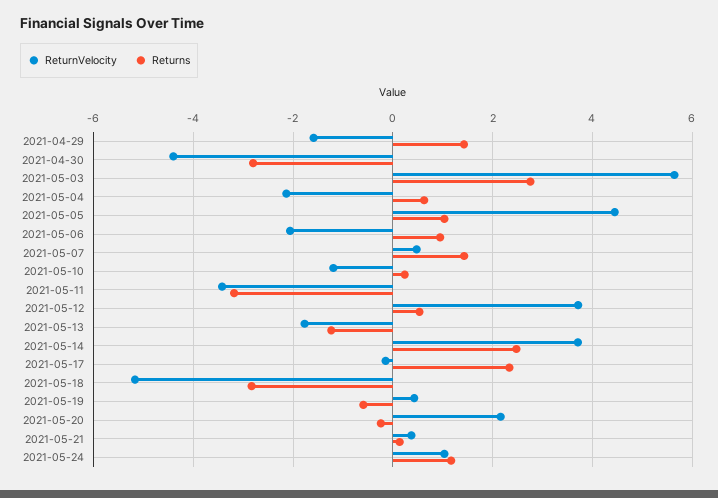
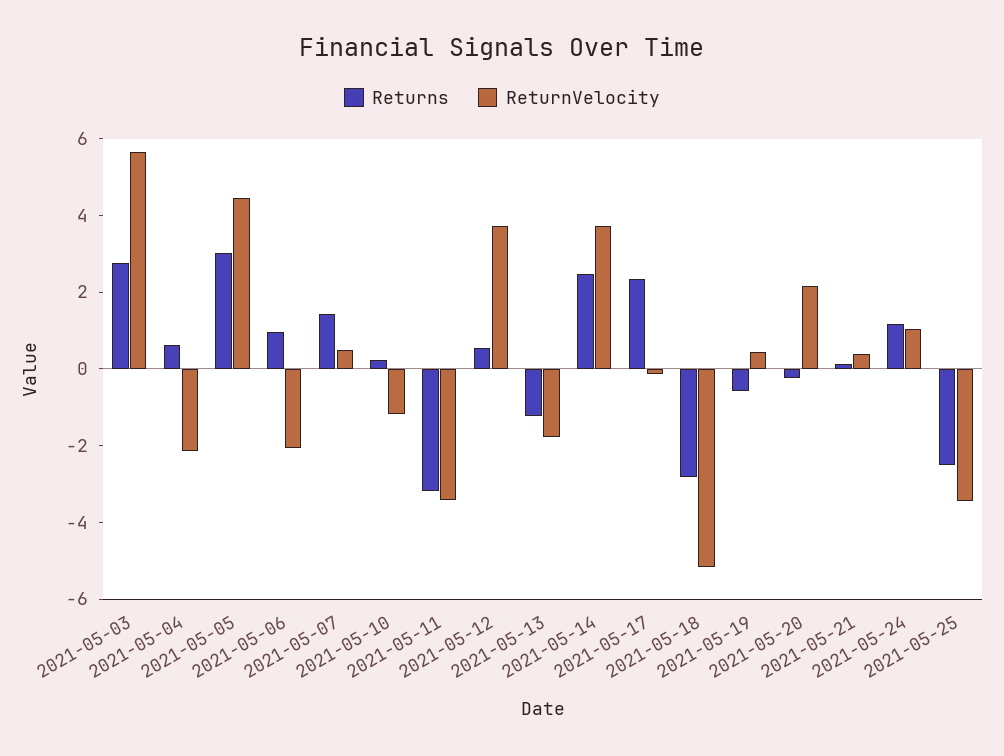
ReturnVelocity, 2021-04-29: -1.6 -> none
Returns, 2021-04-29: 1.4 -> none
ReturnVelocity, 2021-04-30: -4.4 -> none
Returns, 2021-04-30: -2.8 -> none
Returns, 2021-05-05: 1 -> 3
Returns, 2021-05-25: none -> -2.5
ReturnVelocity, 2021-05-25: none -> -3.5

